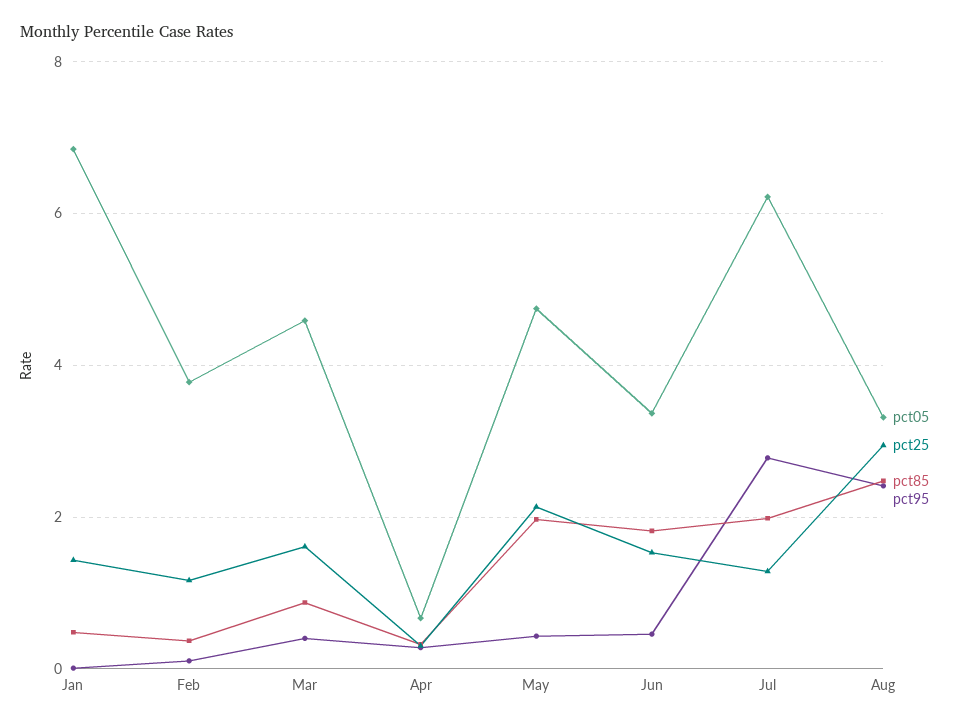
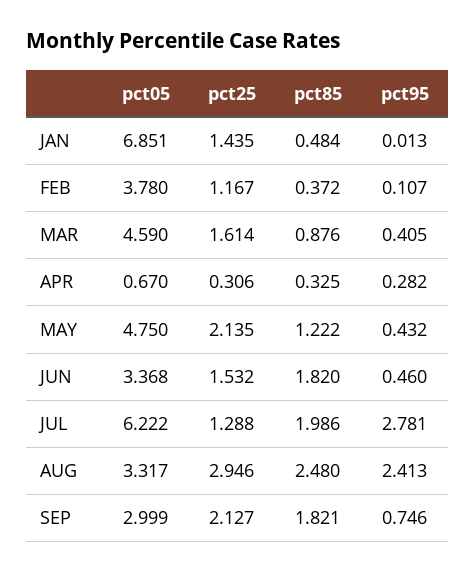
pct85, May: 2 -> 1.222
pct05, SEP: none -> 2.999
pct25, SEP: none -> 2.127
pct85, SEP: none -> 1.821
pct95, SEP: none -> 0.746

